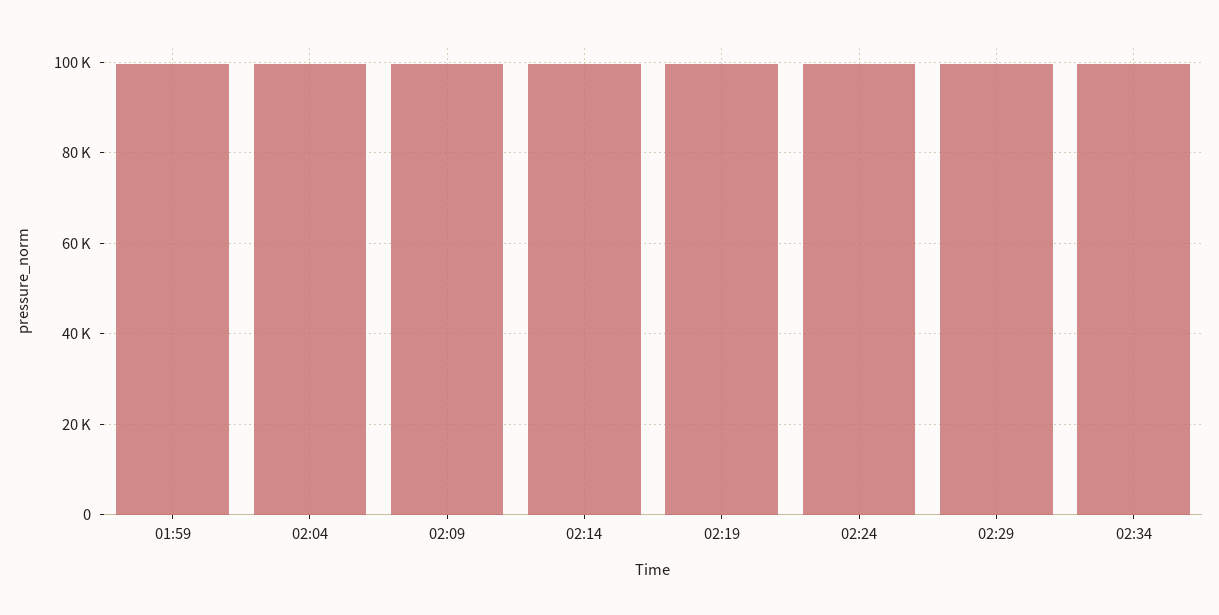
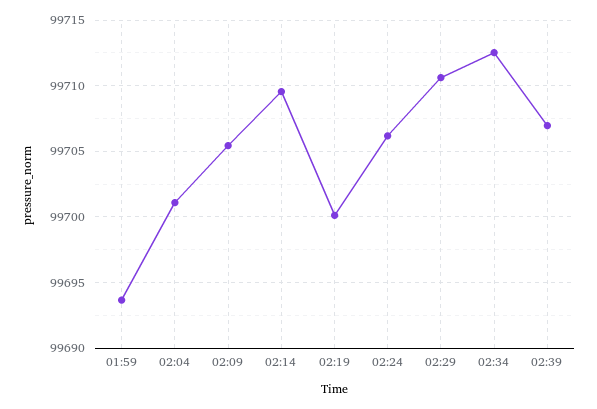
02:39: none -> 99707

